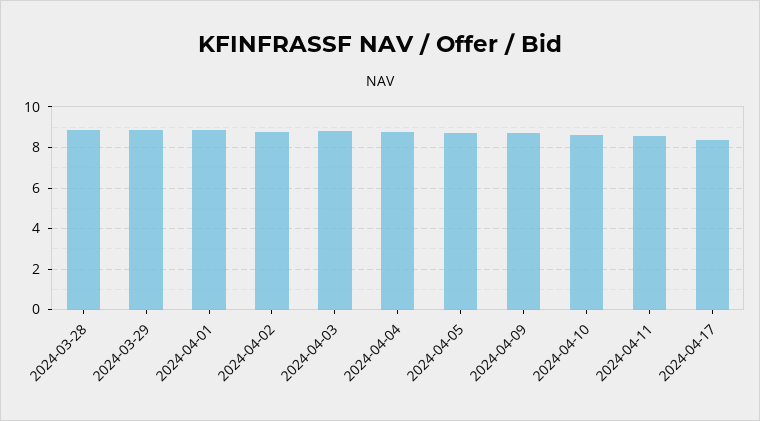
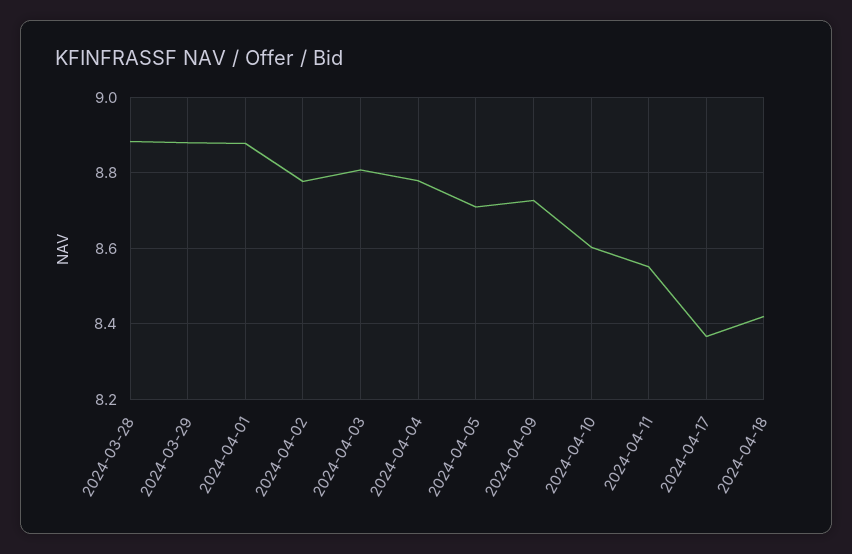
2024-04-18: none -> 8.42

